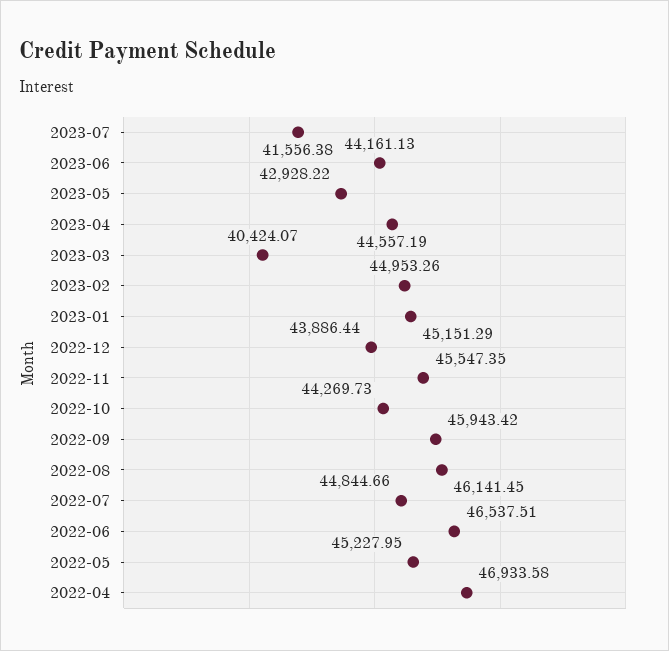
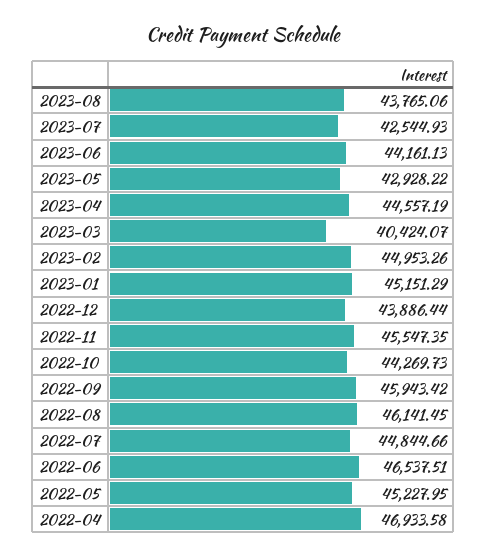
2023-07: 41556.38 -> 42544.93
2023-08: none -> 43765.06

